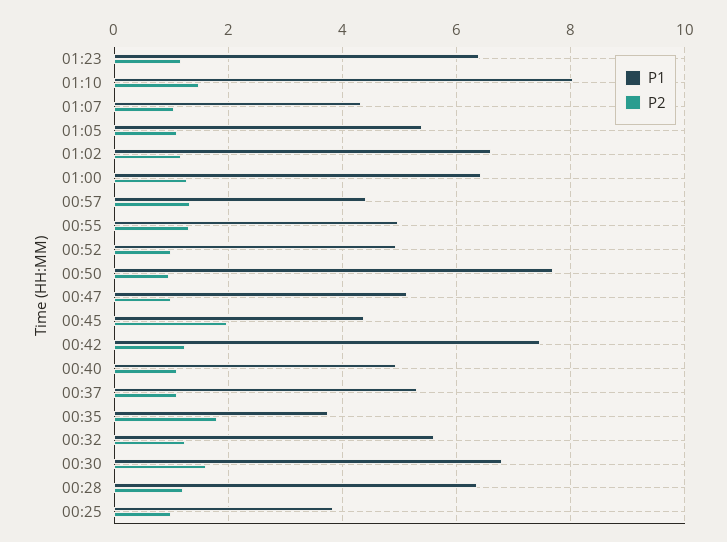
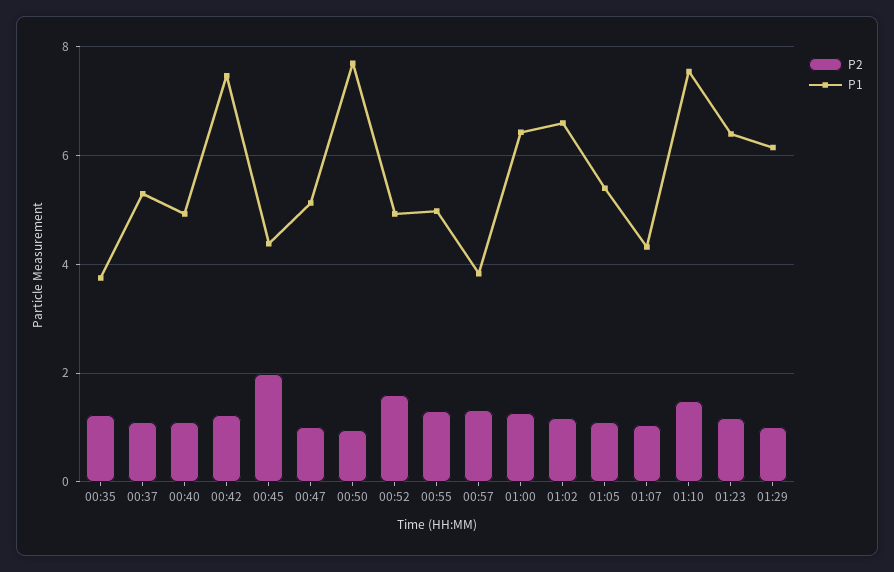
P1, 01:10: 8 -> 7.6
P1, 00:57: 4.4 -> 3.8
P2, 00:52: 1 -> 1.6
P2, 00:35: 1.8 -> 1.2
P1, 00:32: 5.6 -> none
P2, 00:32: 1.2 -> none
P1, 00:30: 6.8 -> none
P2, 00:30: 1.6 -> none
P1, 00:28: 6.4 -> none
P2, 00:28: 1.2 -> none
P1, 00:25: 3.8 -> none
P2, 00:25: 1 -> none
P2, 01:29: none -> 1
P1, 01:29: none -> 6.2

